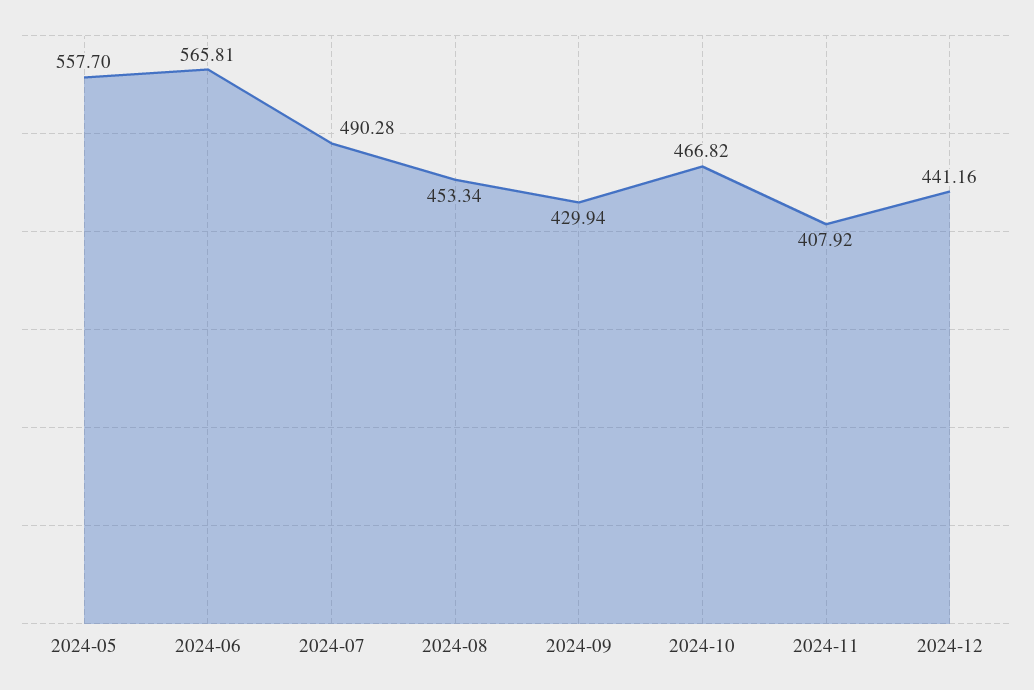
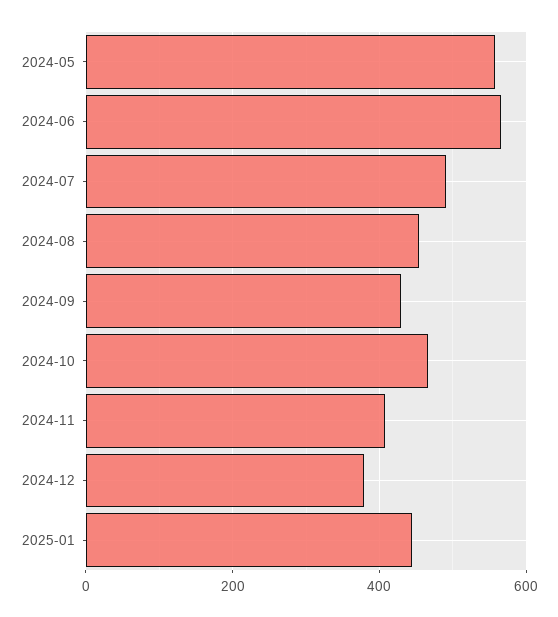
2024-12: 441.16 -> 380
2025-01: none -> 440

